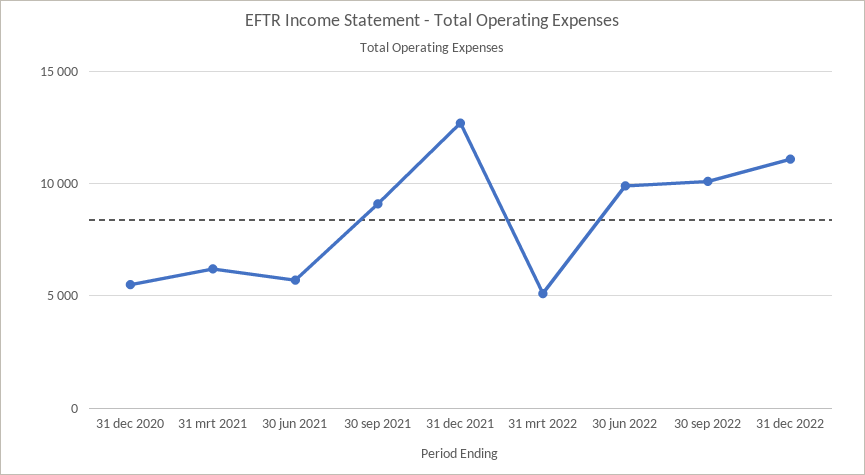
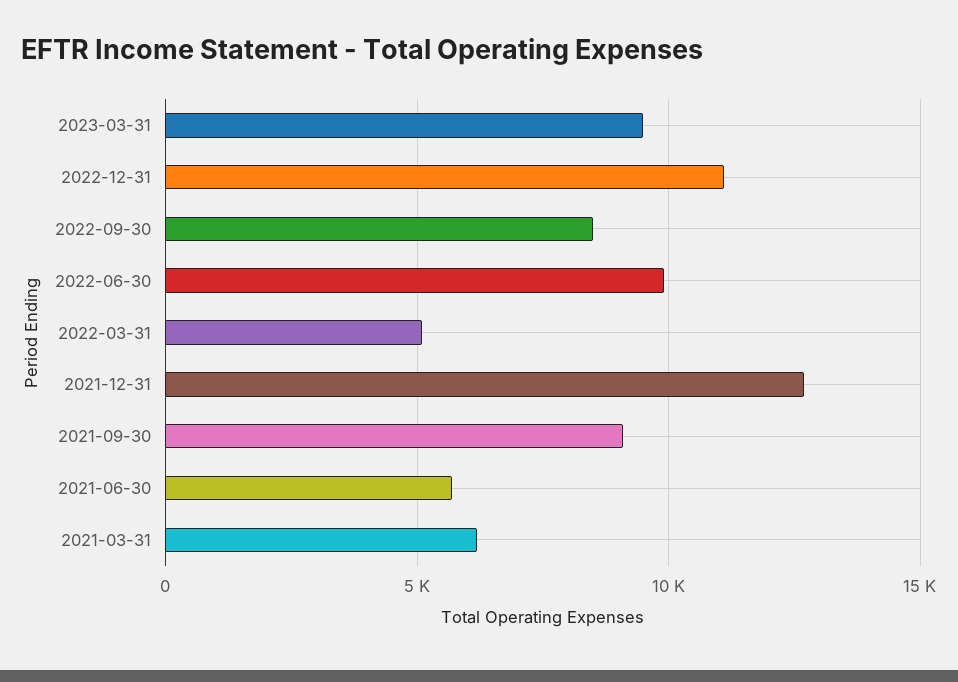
31 dec 2020: 5500 -> none
30 sep 2022: 10000 -> 8500
2023-03-31: none -> 9500

